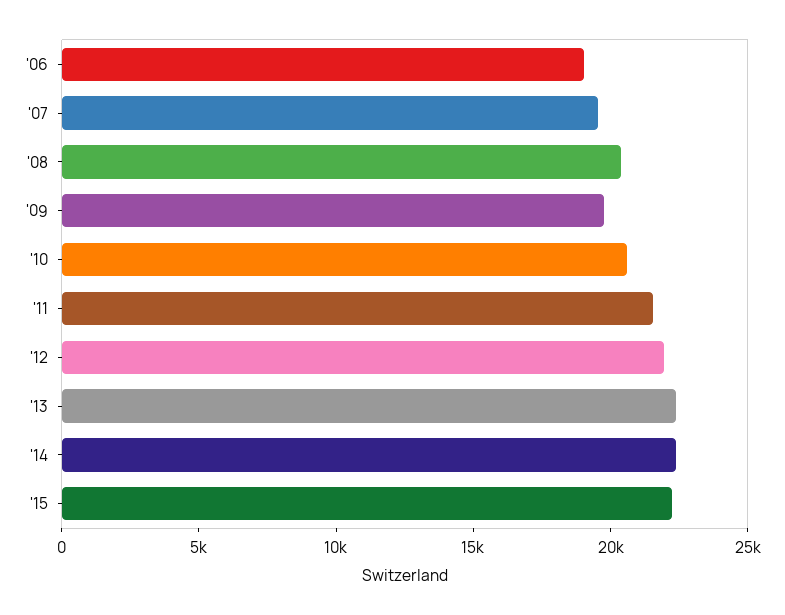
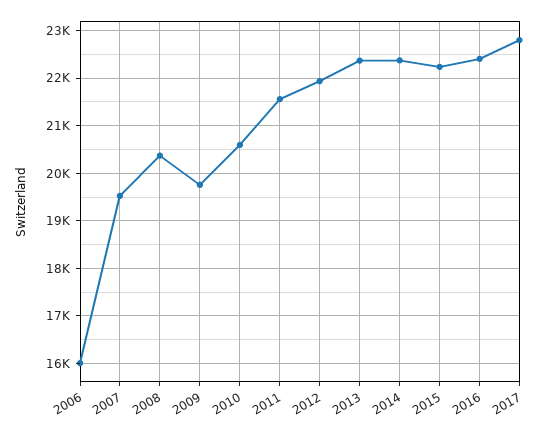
'06: 19000 -> 16000
2016: none -> 22400
2017: none -> 22800

